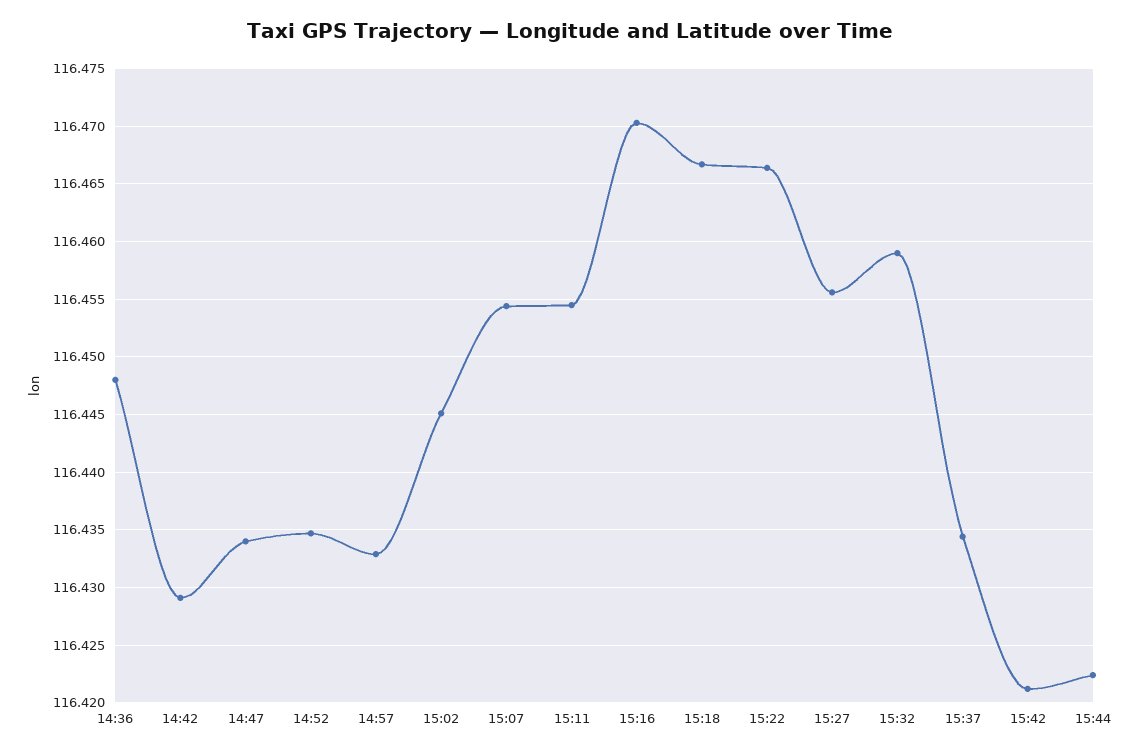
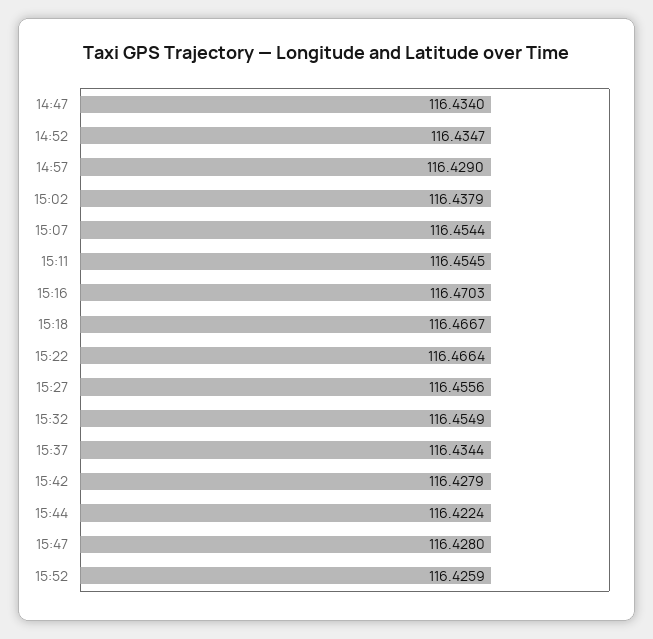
14:36: 116.448 -> none
14:42: 116.429 -> none
14:57: 116.433 -> 116.429
15:02: 116.445 -> 116.4379
15:32: 116.459 -> 116.4549
15:42: 116.421 -> 116.4279
15:47: none -> 116.428
15:52: none -> 116.4259

